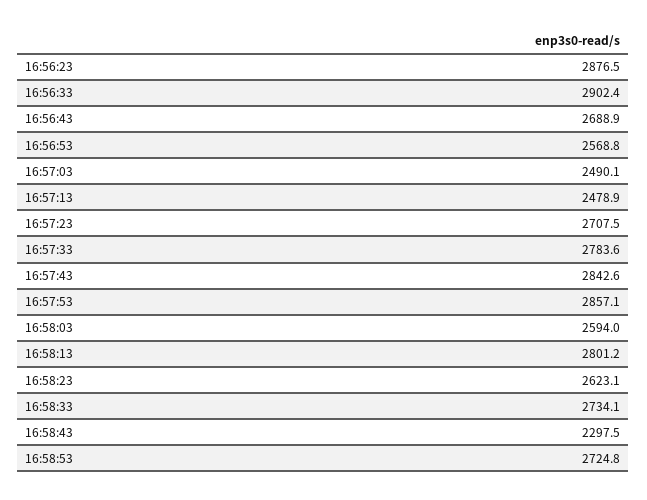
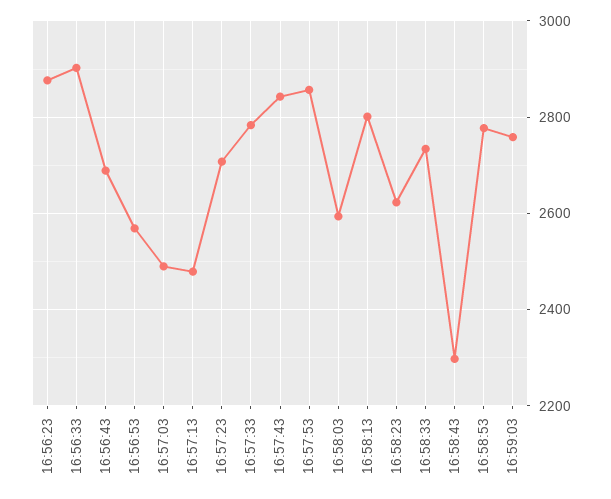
16:58:53: 2724.8 -> 2780
16:59:03: none -> 2760

